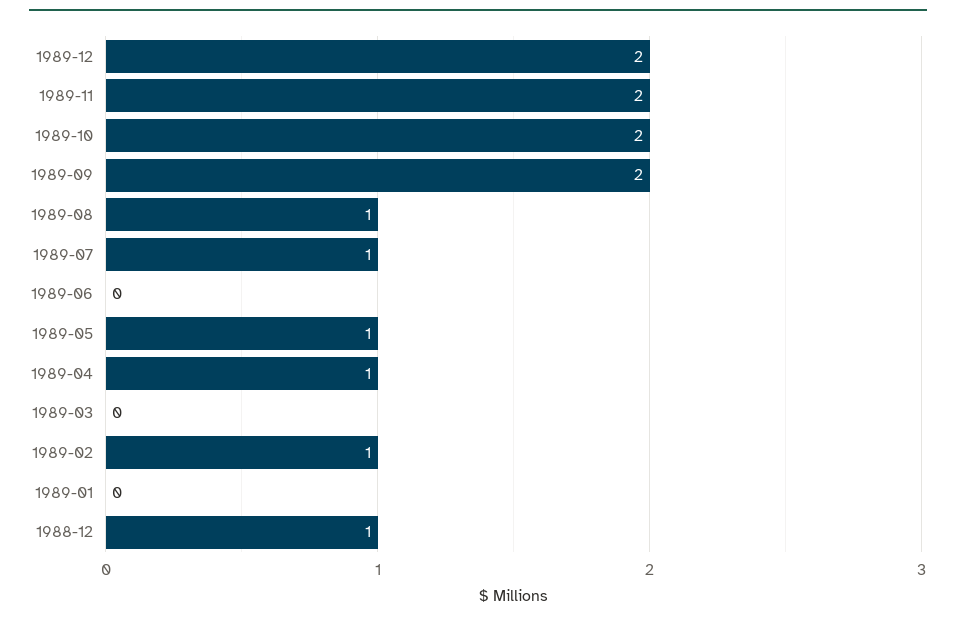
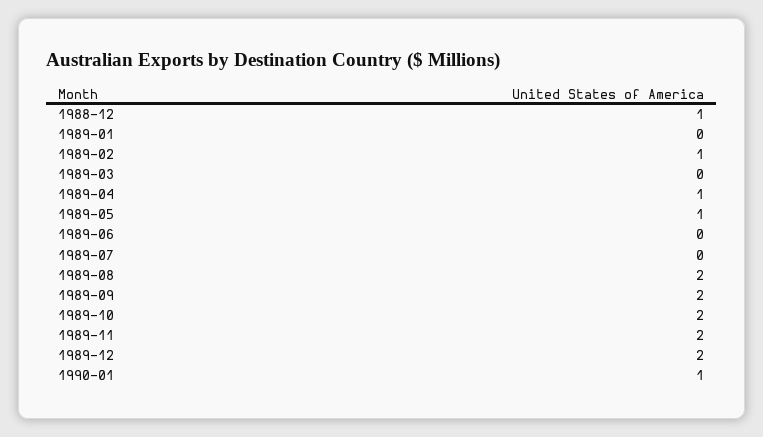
1989-08: 1 -> 2
1989-07: 1 -> 0
1990-01: none -> 1

